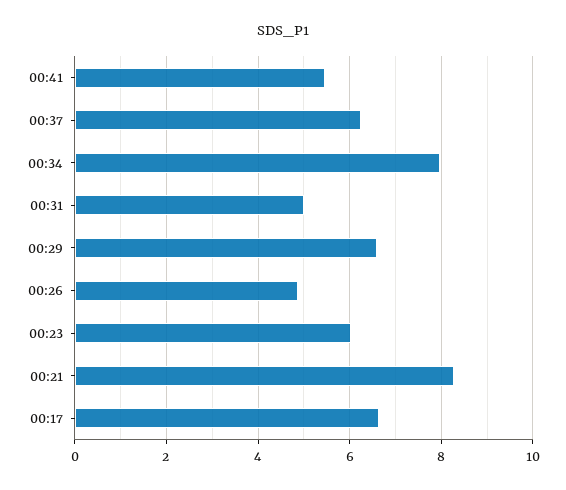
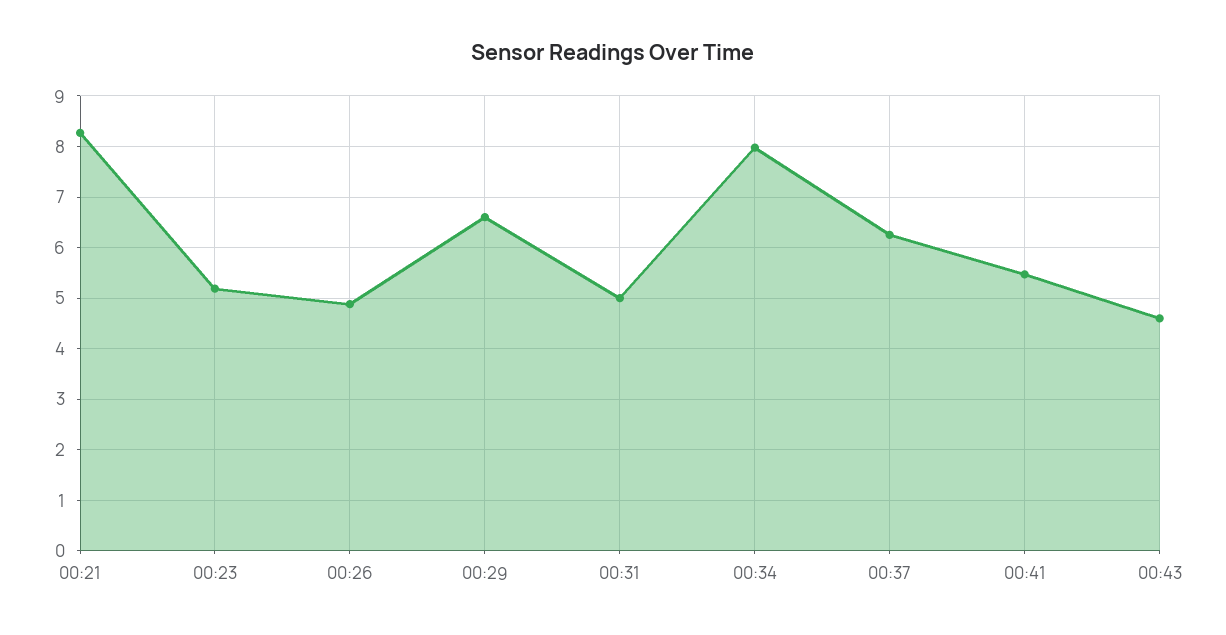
00:23: 6 -> 5.2
00:17: 6.6 -> none
00:43: none -> 4.6

